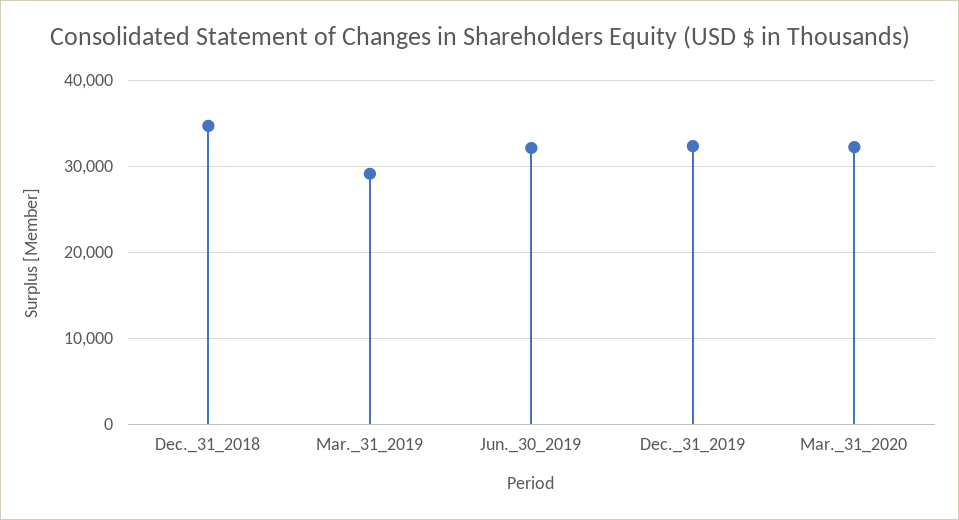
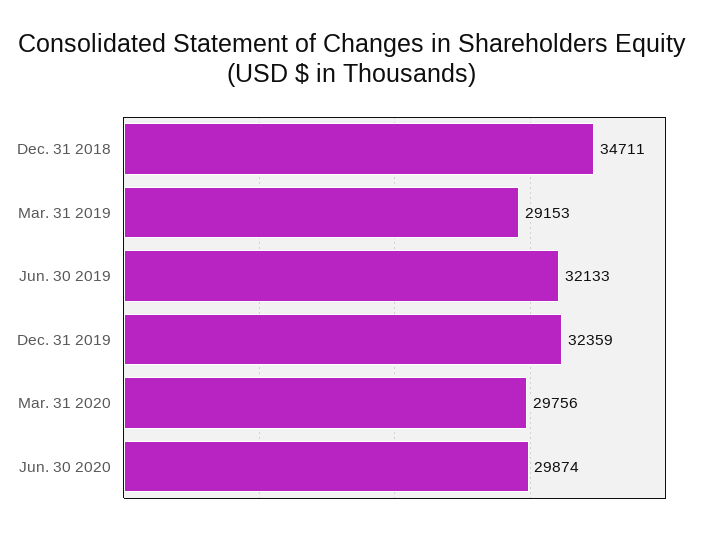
Mar._31_2020: 32000 -> 29756
Jun. 30 2020: none -> 29874

